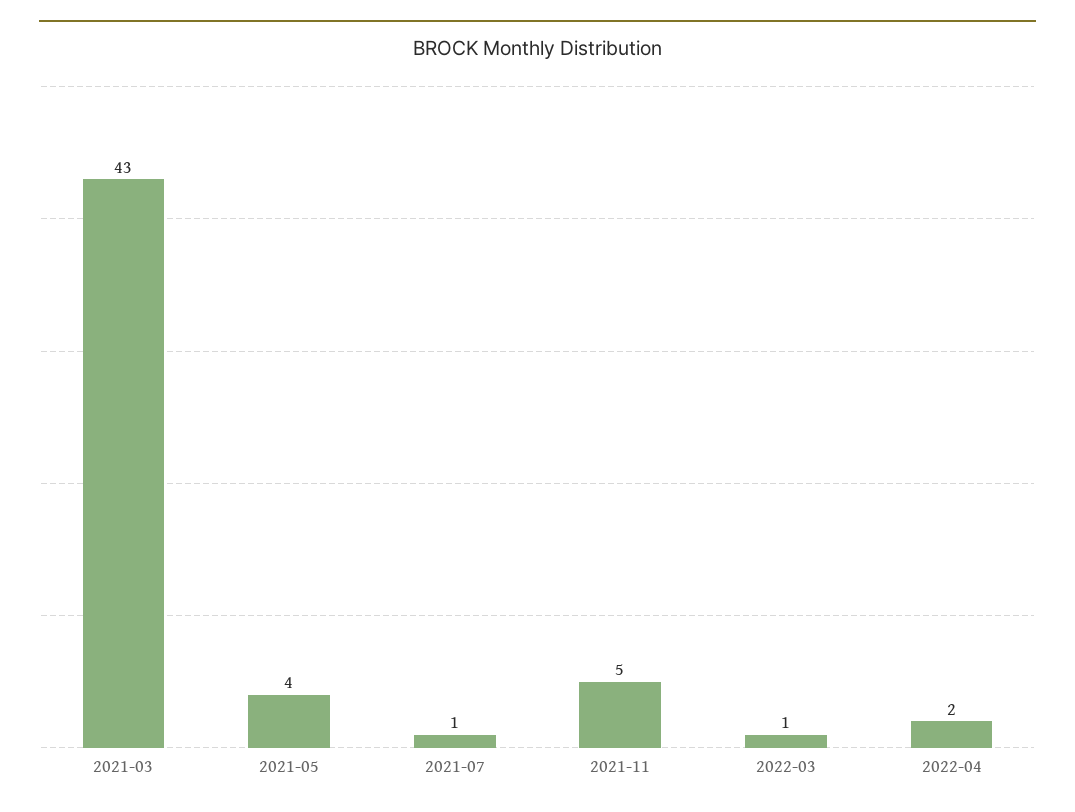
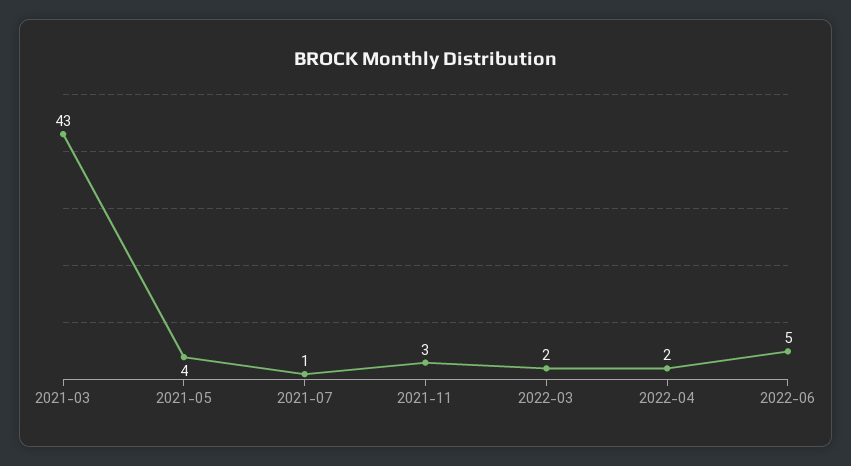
2021-11: 5 -> 3
2022-03: 1 -> 2
2022-06: none -> 5

